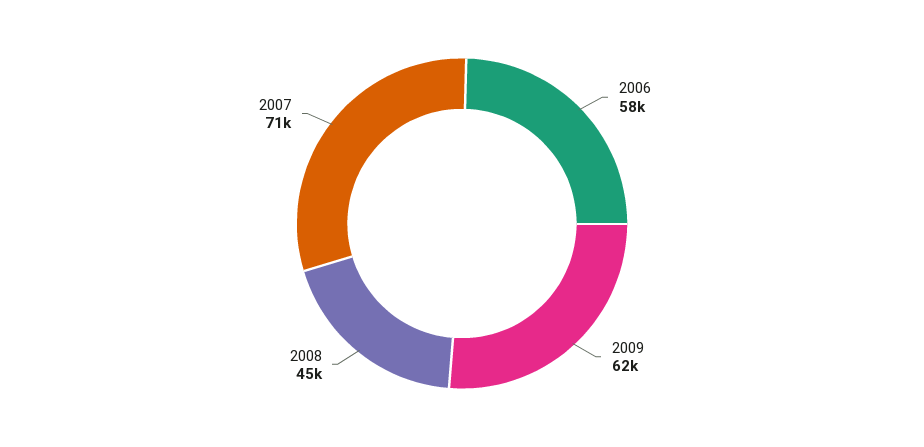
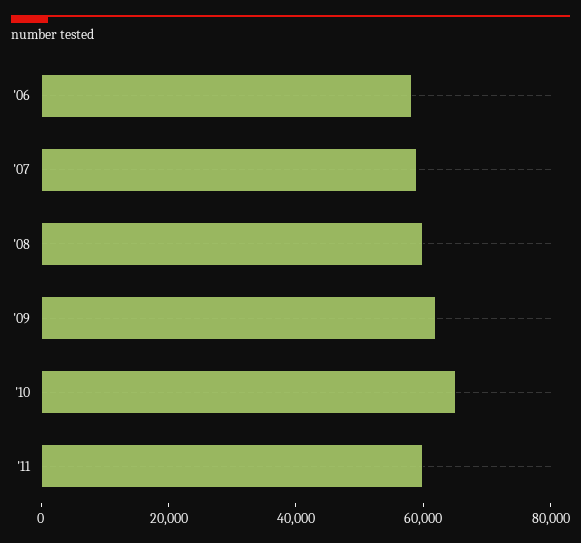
2008: 45000 -> 60000
2007: 71000 -> 60000
'10: none -> 65000
'11: none -> 60000

